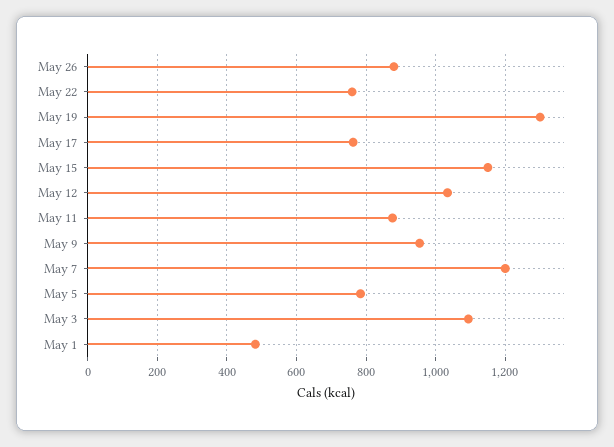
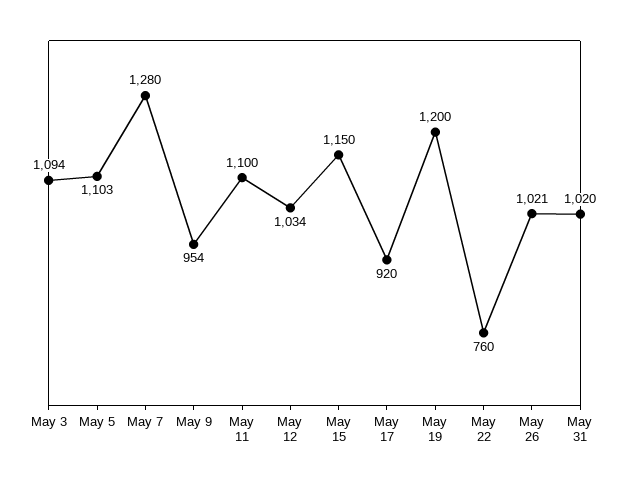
May 26: 880 -> 1021
May 19: 1300 -> 1200
May 17: 760 -> 920
May 11: 880 -> 1100
May 7: 1200 -> 1280
May 5: 780 -> 1103
May 1: 480 -> none
May 31: none -> 1020

